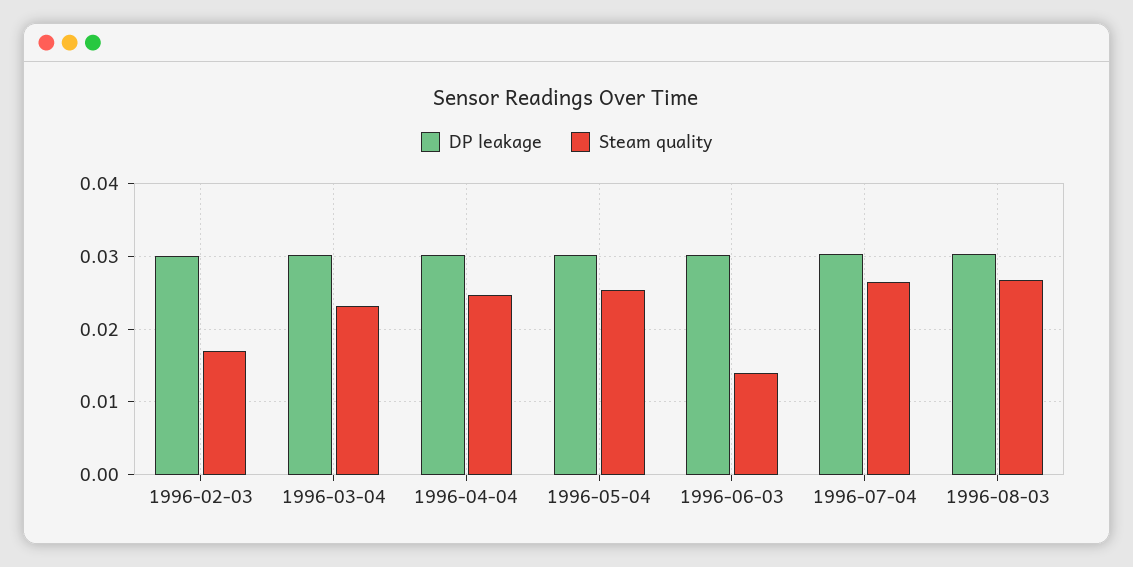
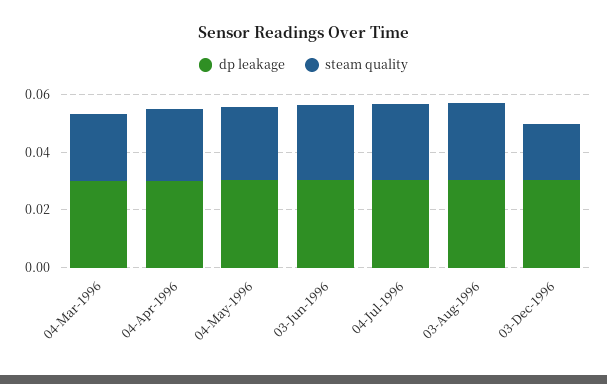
DP leakage, 1996-02-03: 0.03 -> none
Steam quality, 1996-02-03: 0.017 -> none
Steam quality, 1996-06-03: 0.014 -> 0.025
DP leakage, 03-Dec-1996: none -> 0.03
Steam quality, 03-Dec-1996: none -> 0.02

